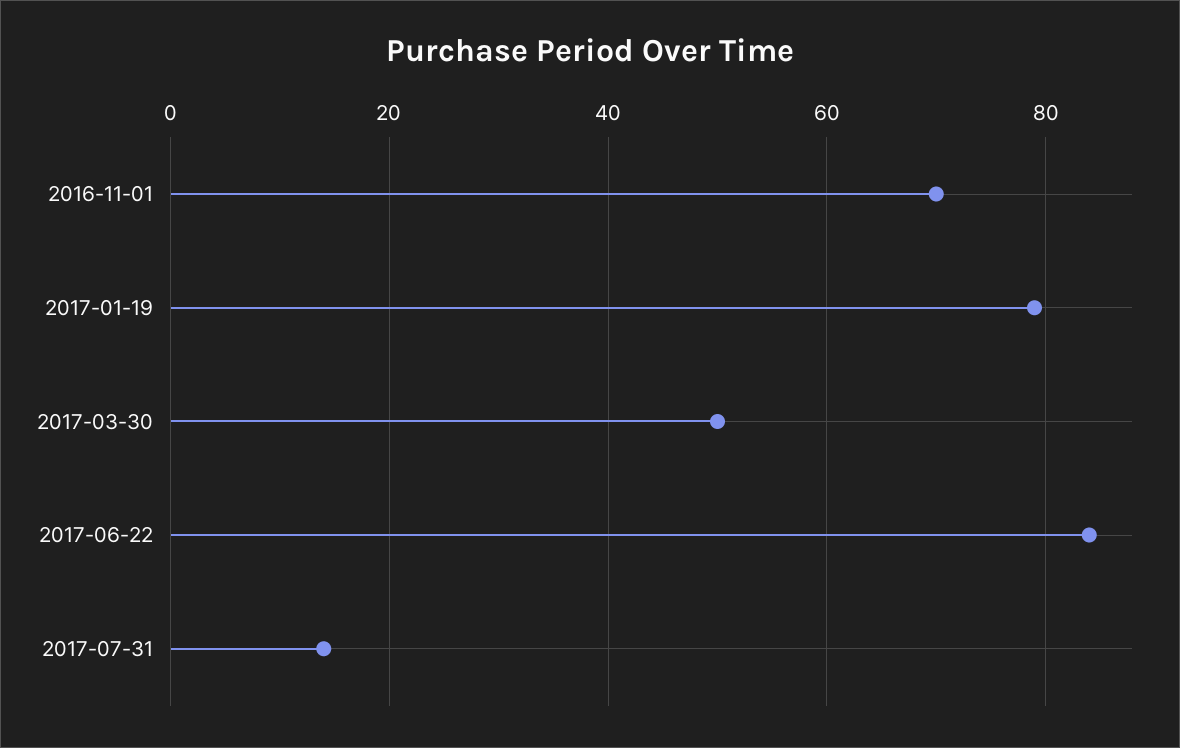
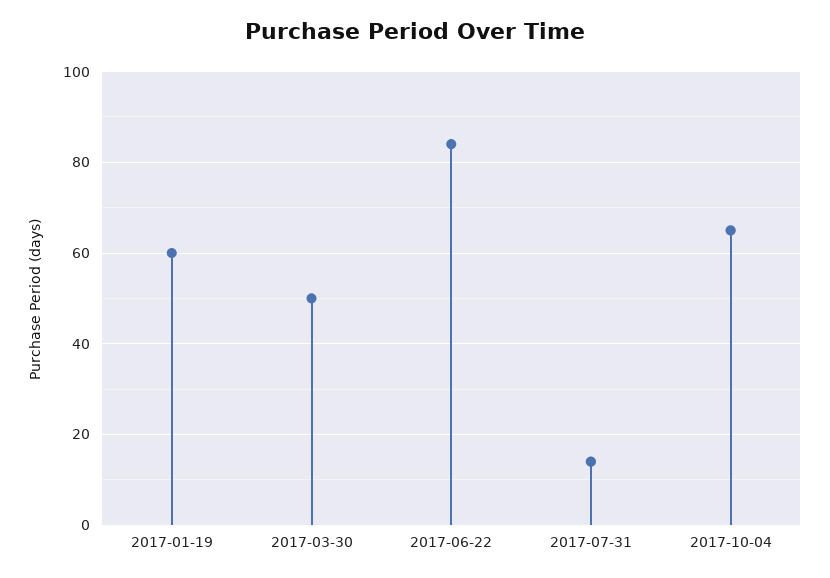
2016-11-01: 70 -> none
2017-01-19: 80 -> 60
2017-10-04: none -> 65

